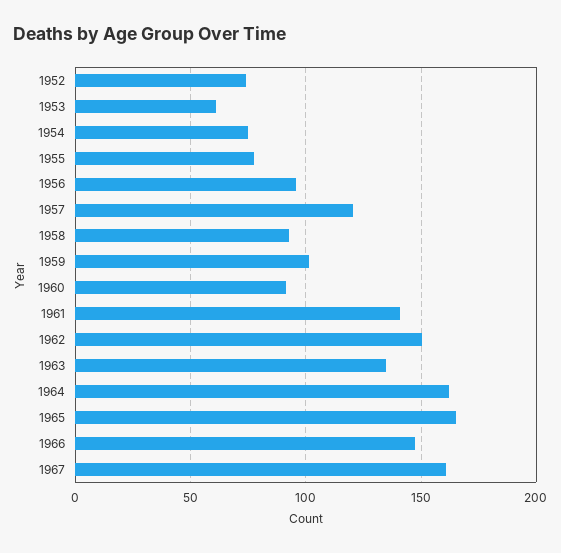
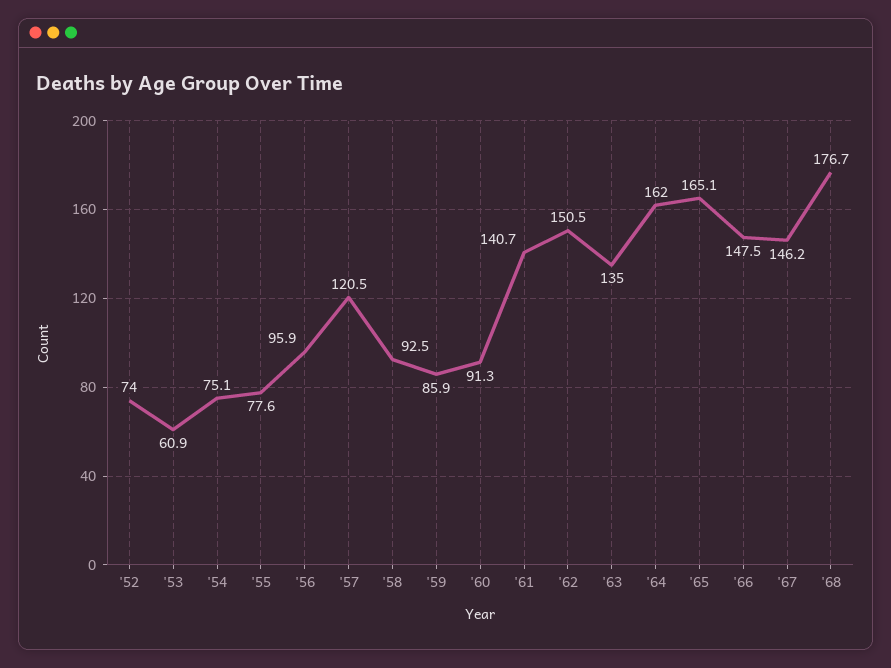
1959: 100 -> 85.9
1967: 160 -> 146.2
'68: none -> 176.7

